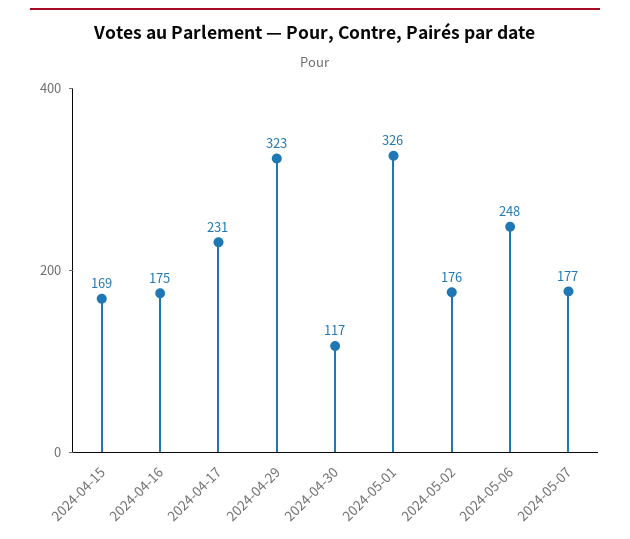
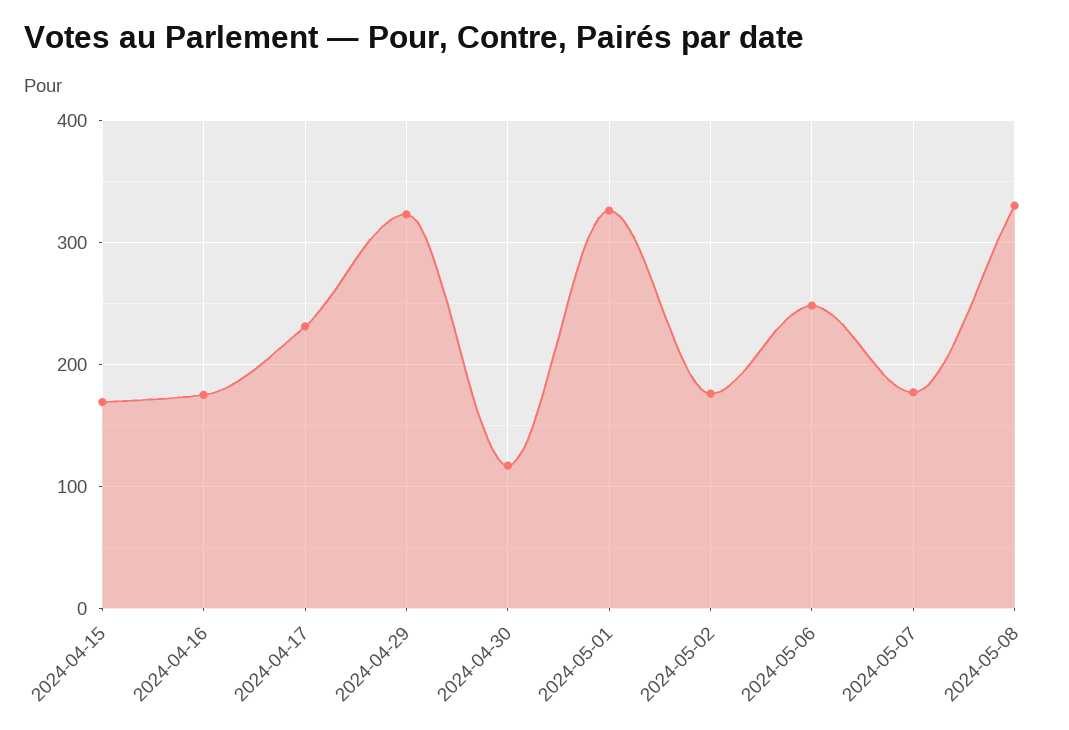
2024-05-08: none -> 330

